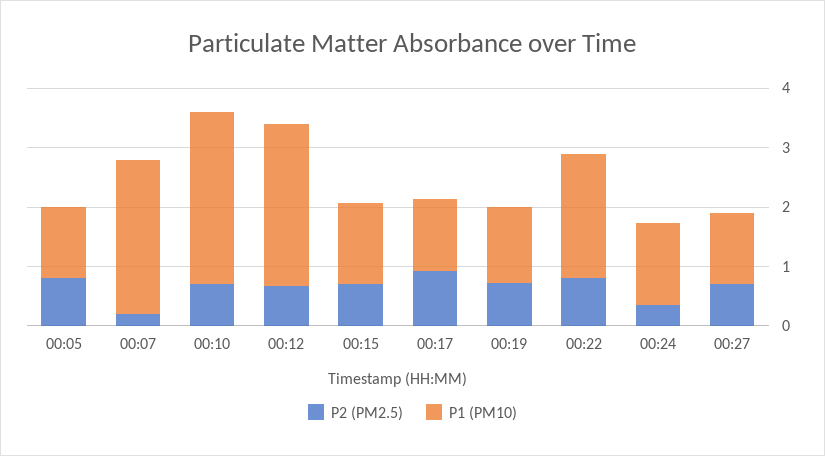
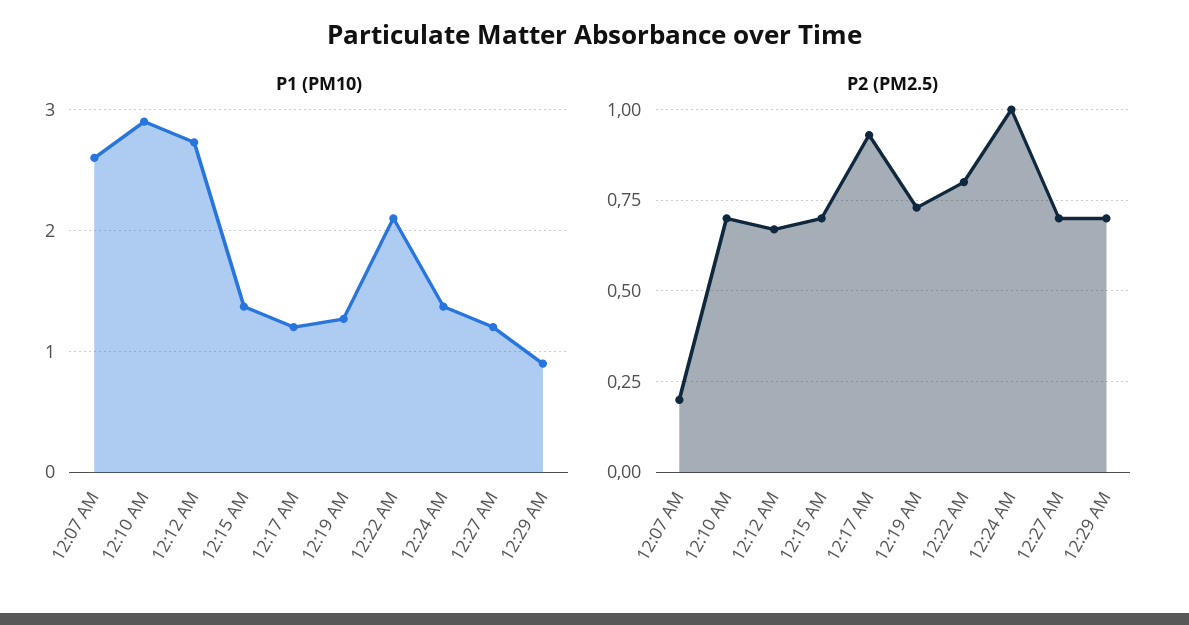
P2 (PM2.5), 00:05: 0.8 -> none
P1 (PM10), 00:05: 1.2 -> none
P2 (PM2.5), 00:24: 0.4 -> 1
P1 (PM10), 12:29 AM: none -> 0.9
P2 (PM2.5), 12:29 AM: none -> 0.7

